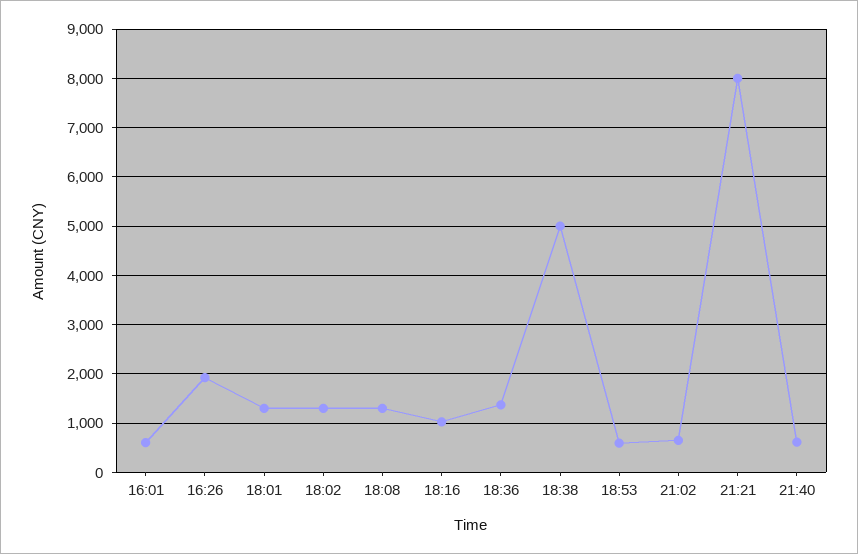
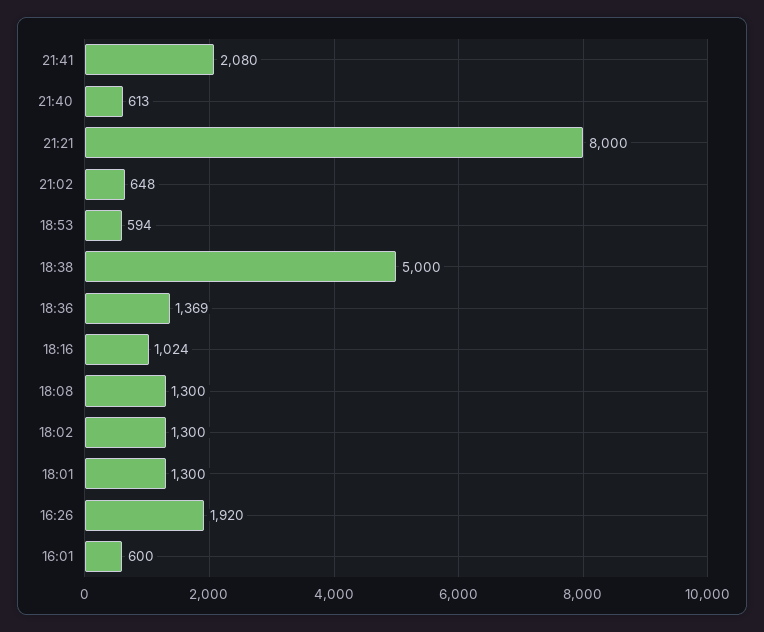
21:41: none -> 2080

